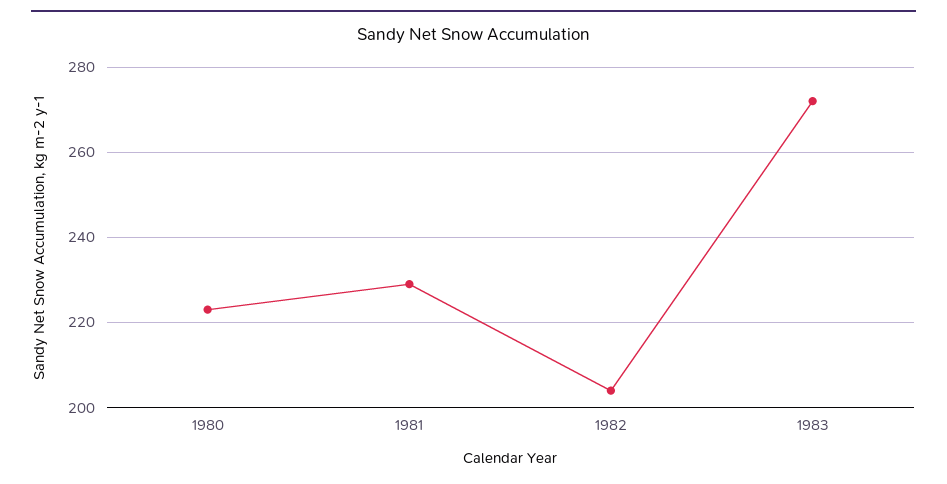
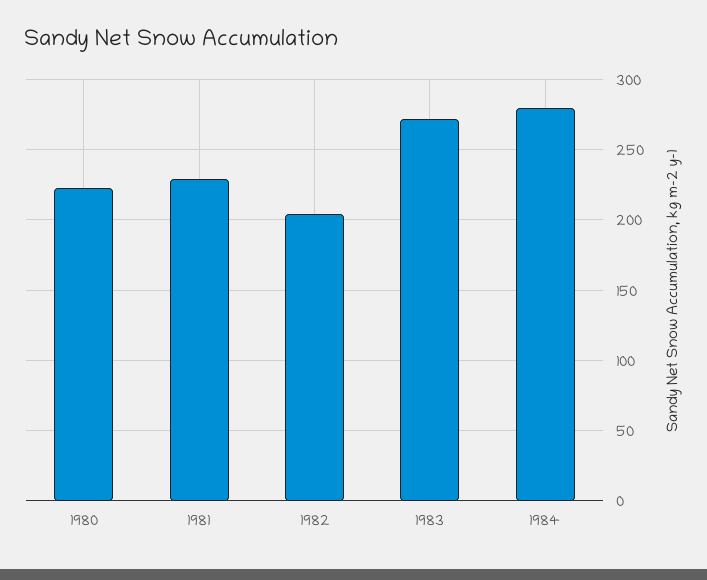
1984: none -> 280

